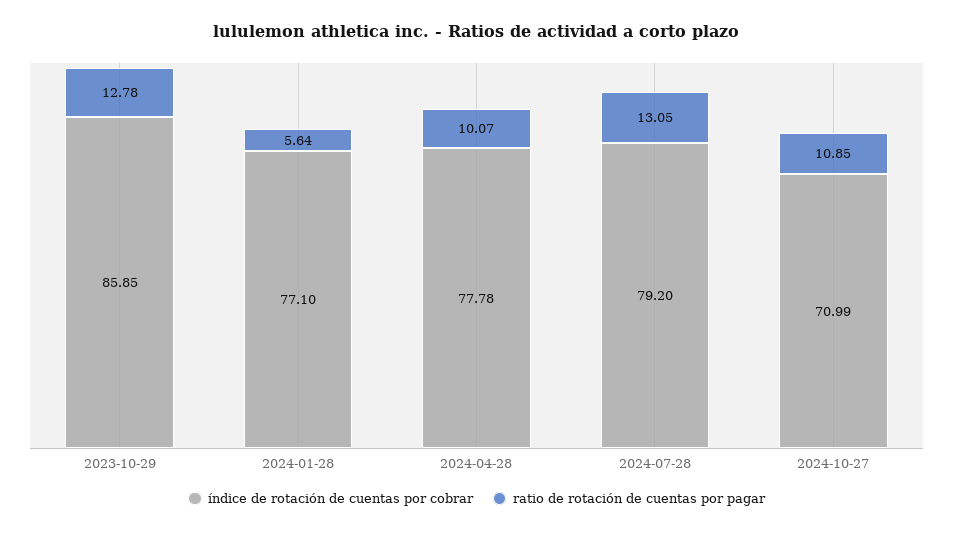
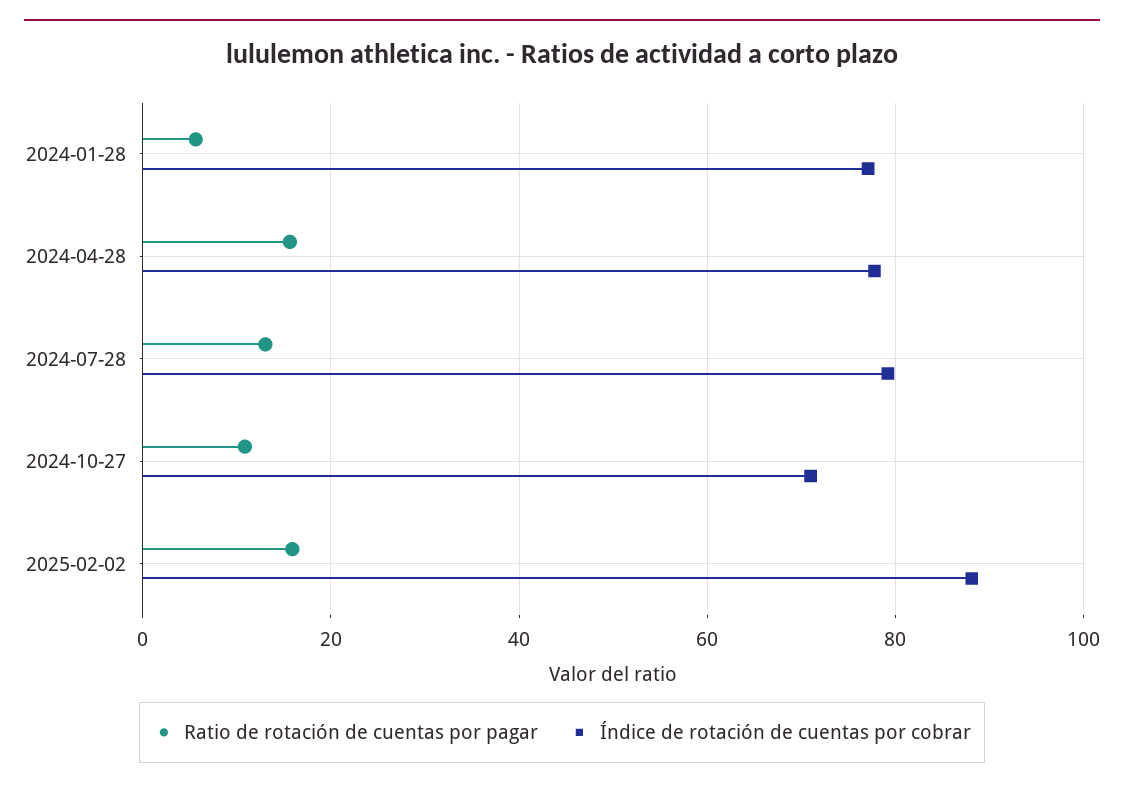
índice de rotación de cuentas por cobrar, 2023-10-29: 85.85 -> none
ratio de rotación de cuentas por pagar, 2023-10-29: 12.78 -> none
ratio de rotación de cuentas por pagar, 2024-04-28: 10.07 -> 16
ratio de rotación de cuentas por pagar, 2025-02-02: none -> 16
índice de rotación de cuentas por cobrar, 2025-02-02: none -> 88

